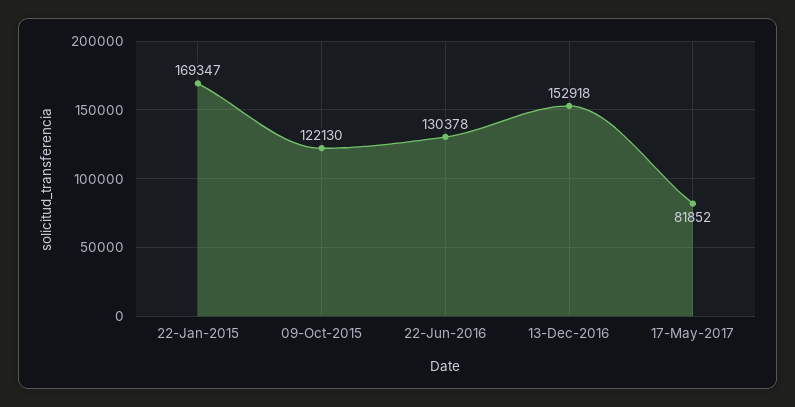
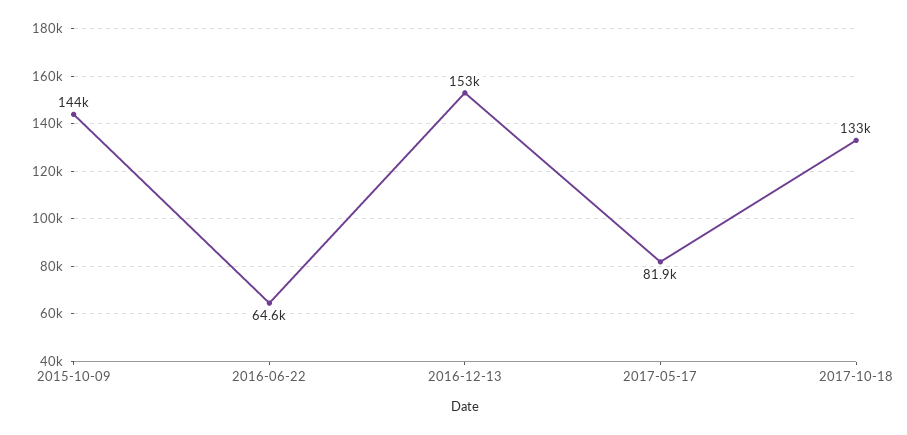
22-Jan-2015: 169347 -> none
09-Oct-2015: 122130 -> 144000
22-Jun-2016: 130378 -> 64600
2017-10-18: none -> 133000

